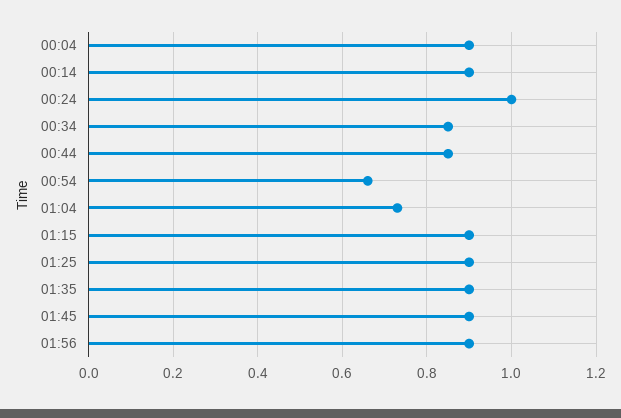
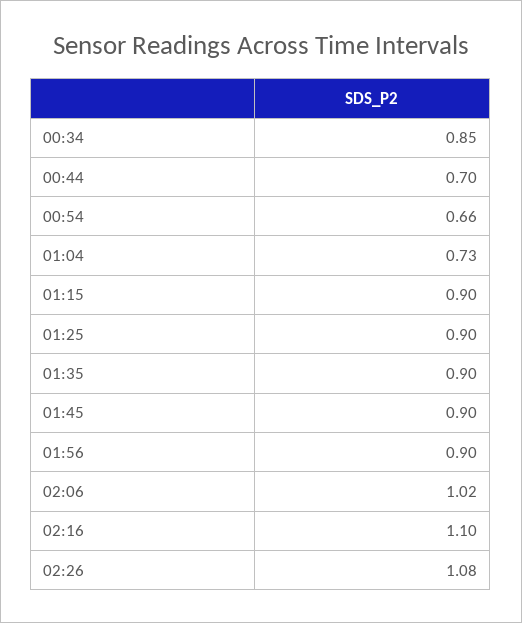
00:04: 0.9 -> none
00:14: 0.9 -> none
00:24: 1 -> none
00:44: 0.85 -> 0.7
02:06: none -> 1.02
02:16: none -> 1.1
02:26: none -> 1.08

